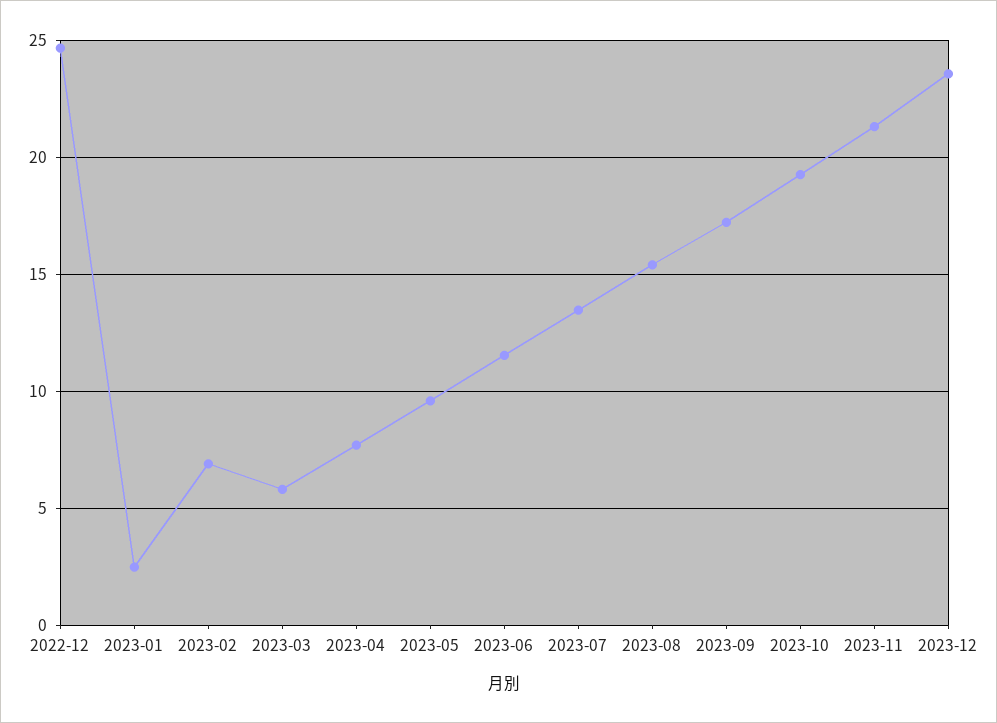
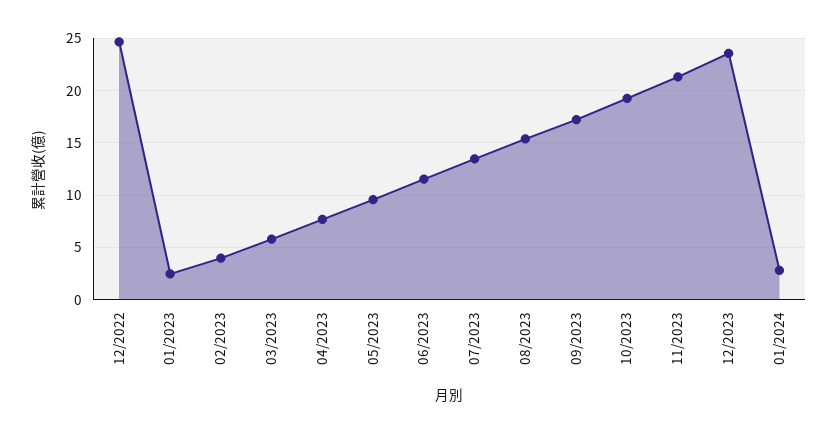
2023-02: 7 -> 4
01/2024: none -> 3

